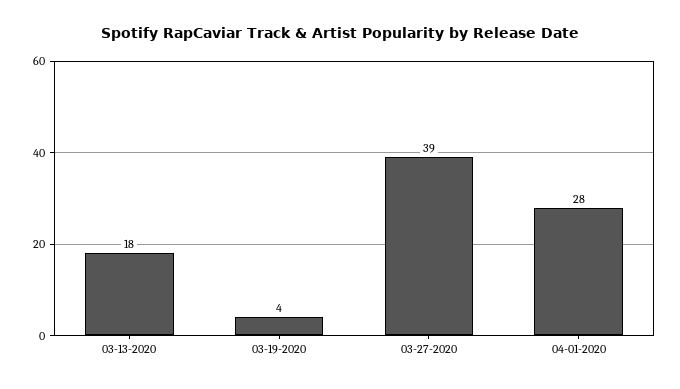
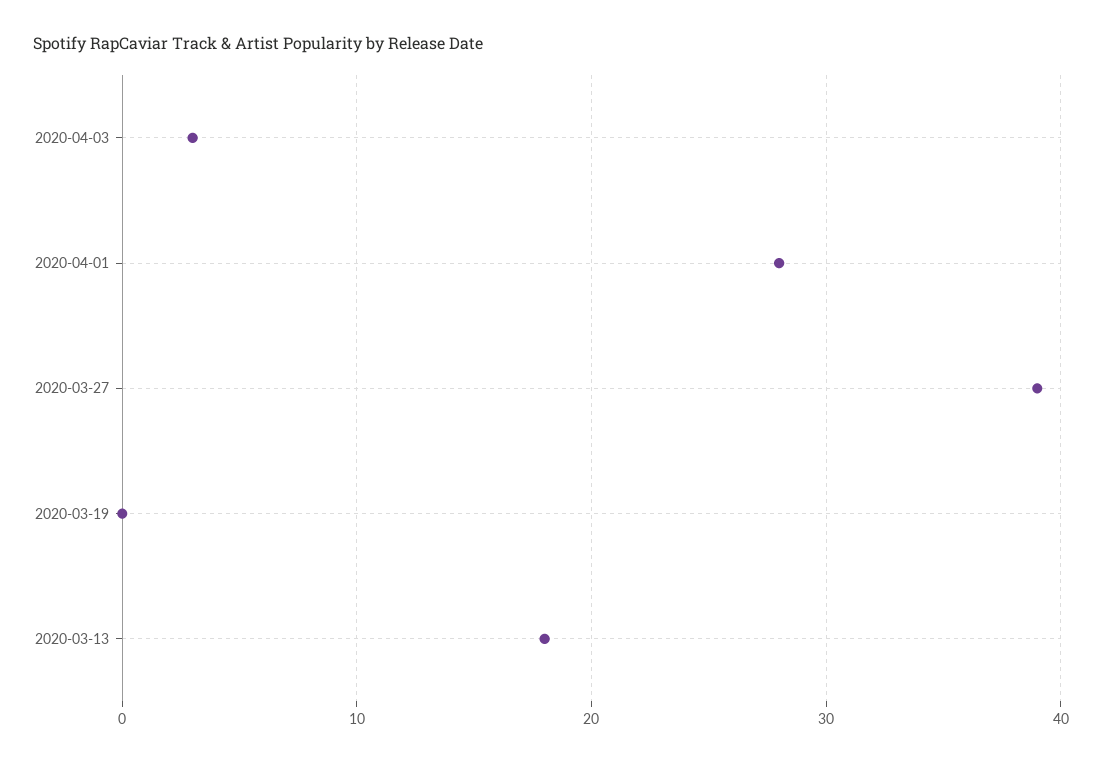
03-19-2020: 4 -> 0
2020-04-03: none -> 3

